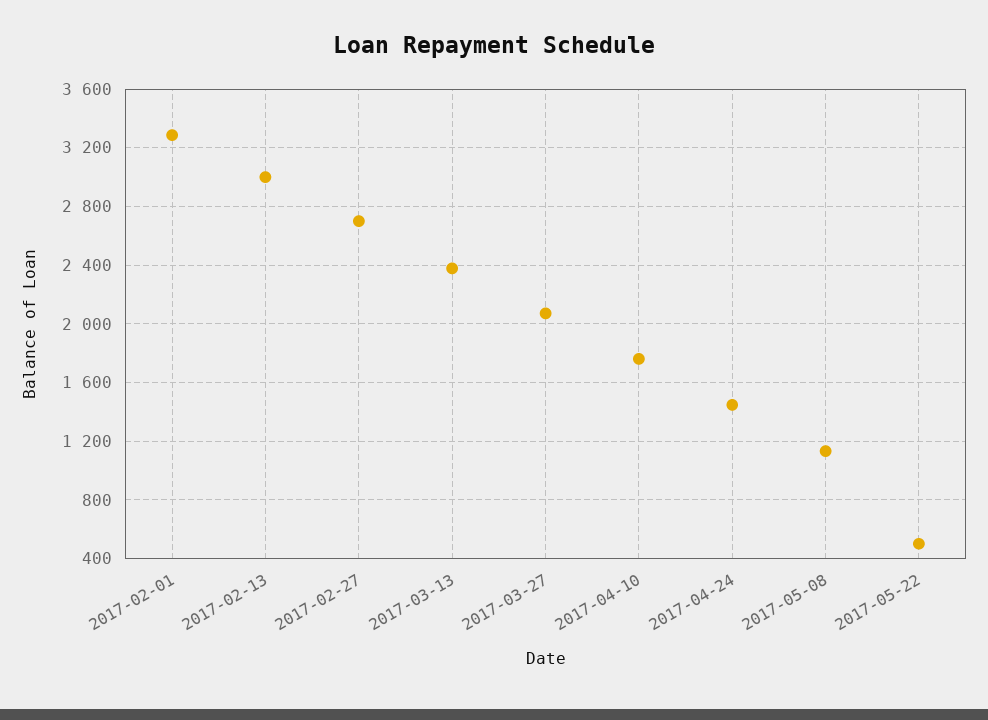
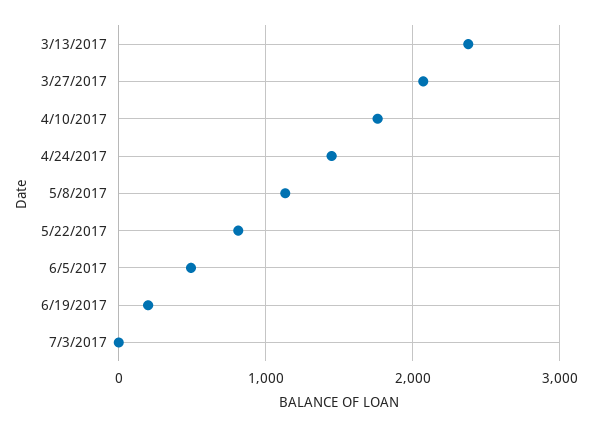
2017-02-01: 3300 -> none
2017-02-13: 3000 -> none
2017-02-27: 2700 -> none
2017-05-22: 500 -> 800
6/5/2017: none -> 500
6/19/2017: none -> 200
7/3/2017: none -> 0

